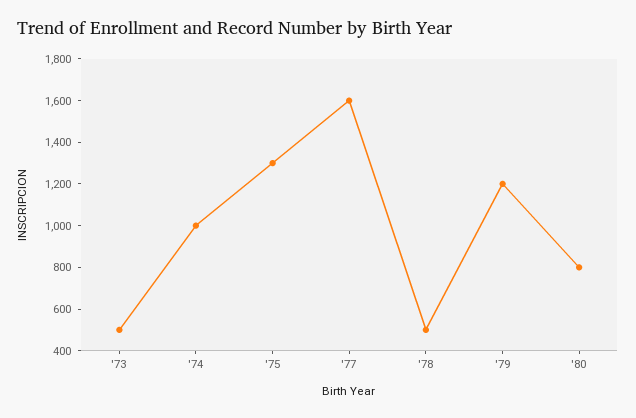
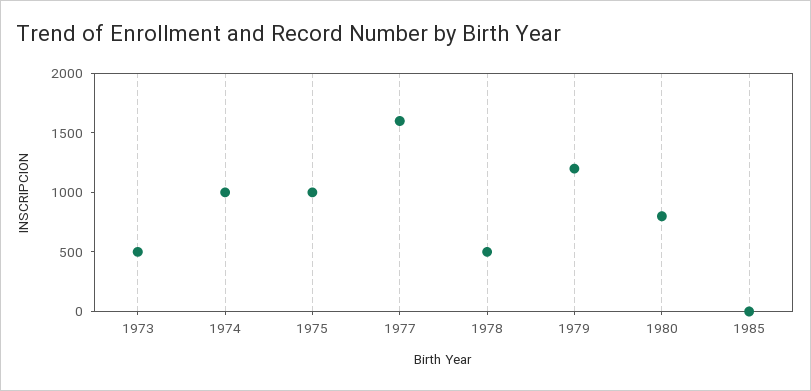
'75: 1300 -> 1000
1985: none -> 0

